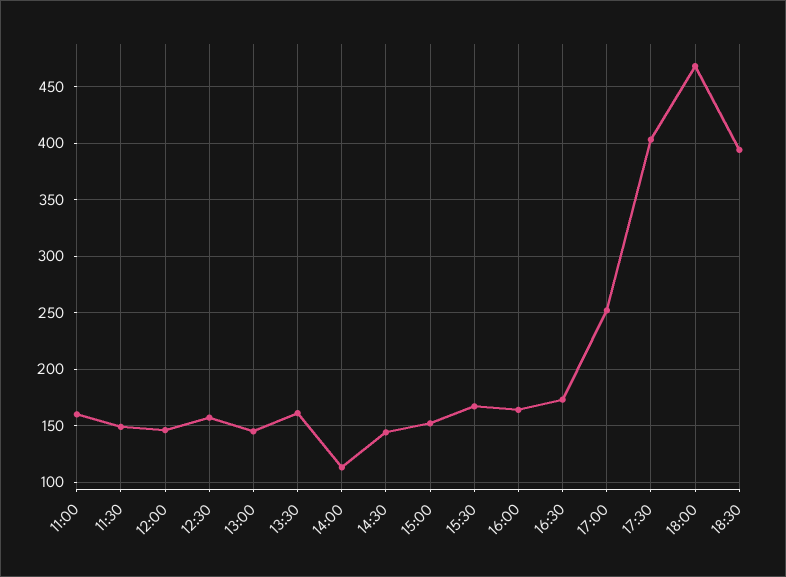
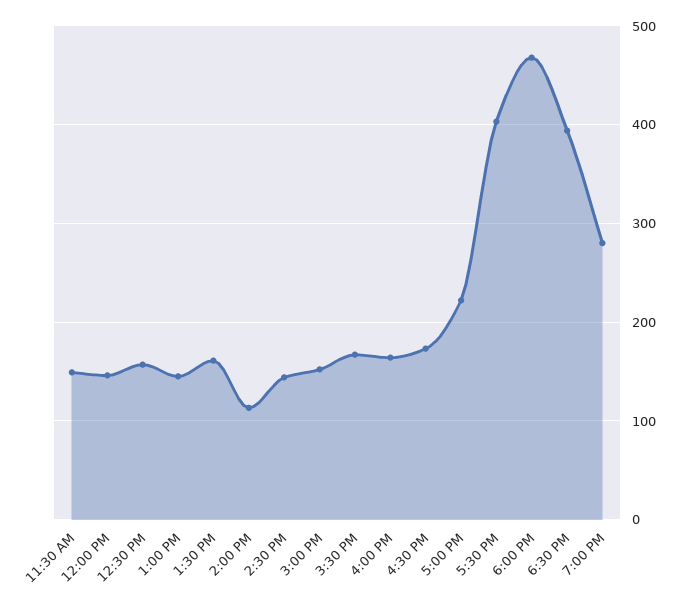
11:00: 160 -> none
17:00: 250 -> 220
7:00 PM: none -> 280

